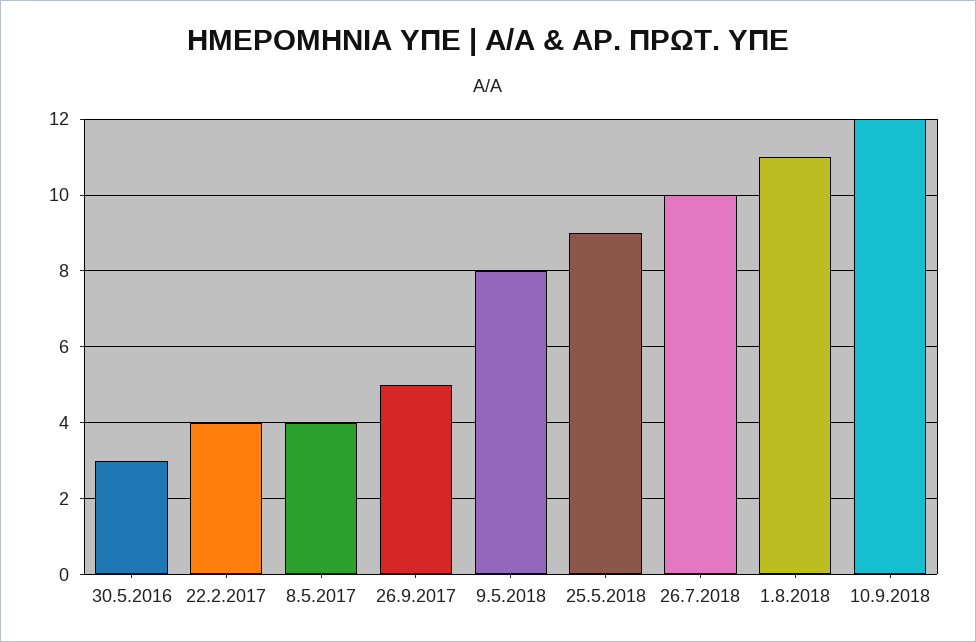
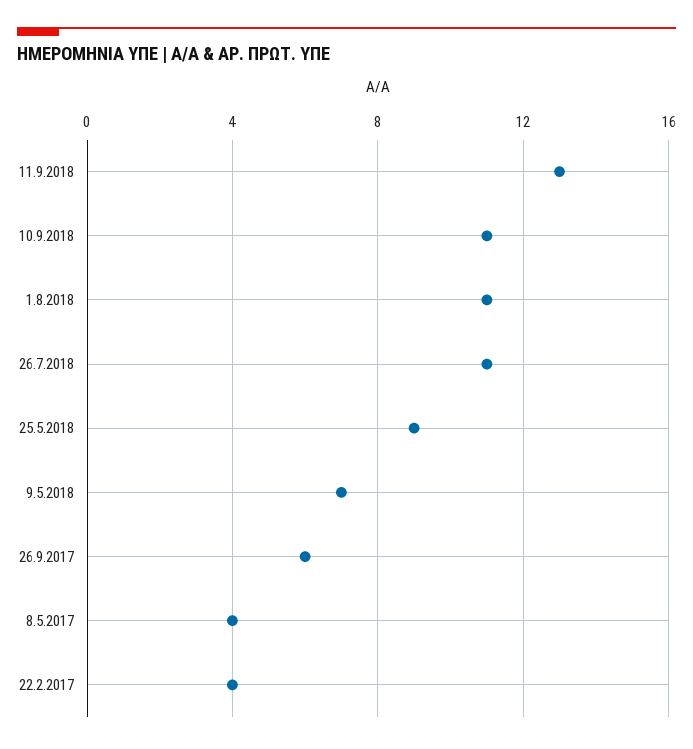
30.5.2016: 3 -> none
26.9.2017: 5 -> 6
9.5.2018: 8 -> 7
26.7.2018: 10 -> 11
10.9.2018: 12 -> 11
11.9.2018: none -> 13

